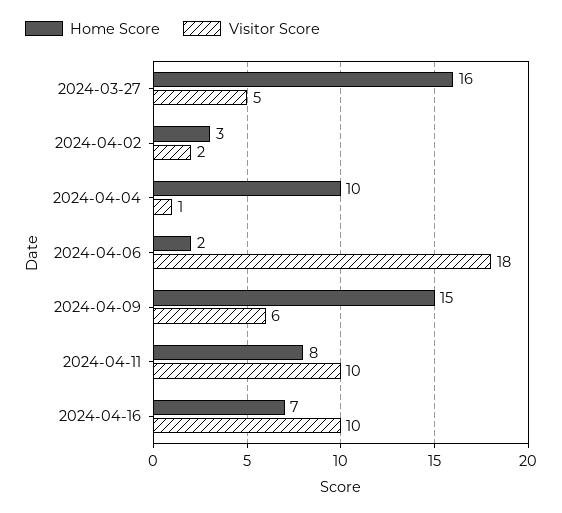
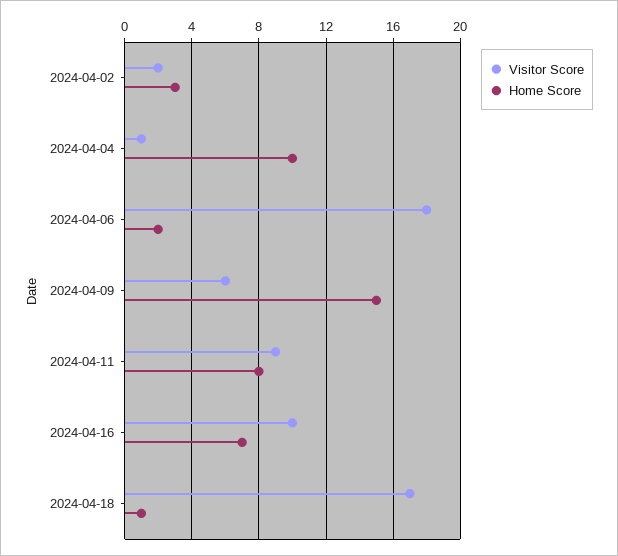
Home Score, 2024-03-27: 16 -> none
Visitor Score, 2024-03-27: 5 -> none
Visitor Score, 2024-04-11: 10 -> 9
Visitor Score, 2024-04-18: none -> 17
Home Score, 2024-04-18: none -> 1

